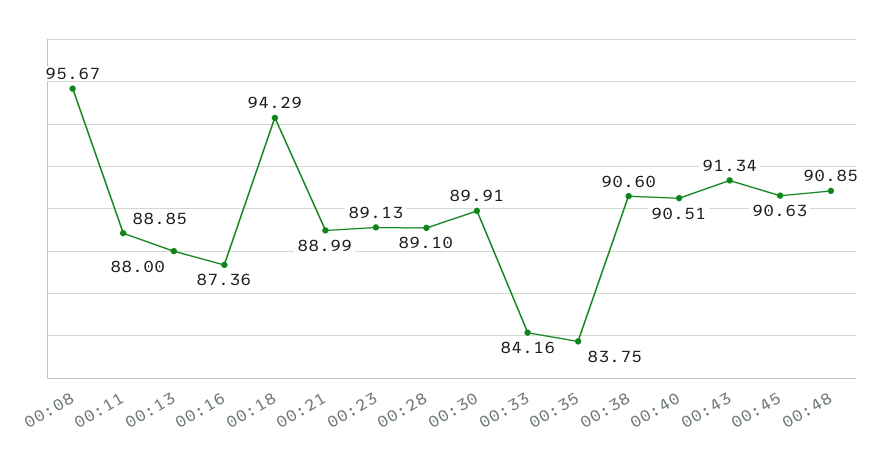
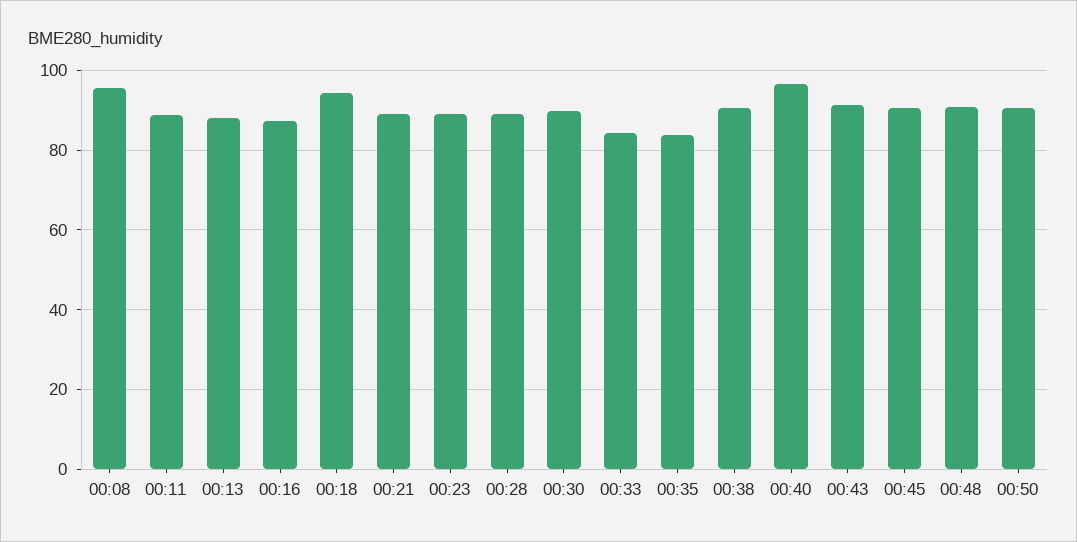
00:40: 90.51 -> 96
00:50: none -> 90

